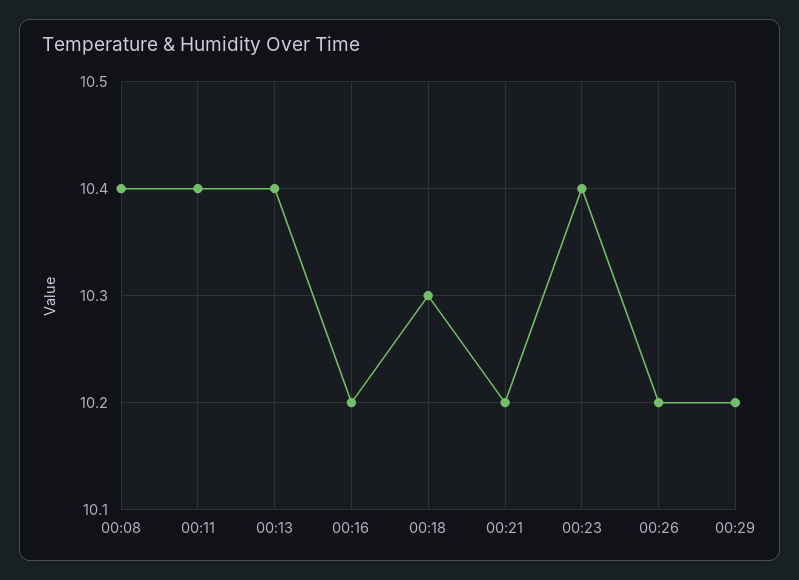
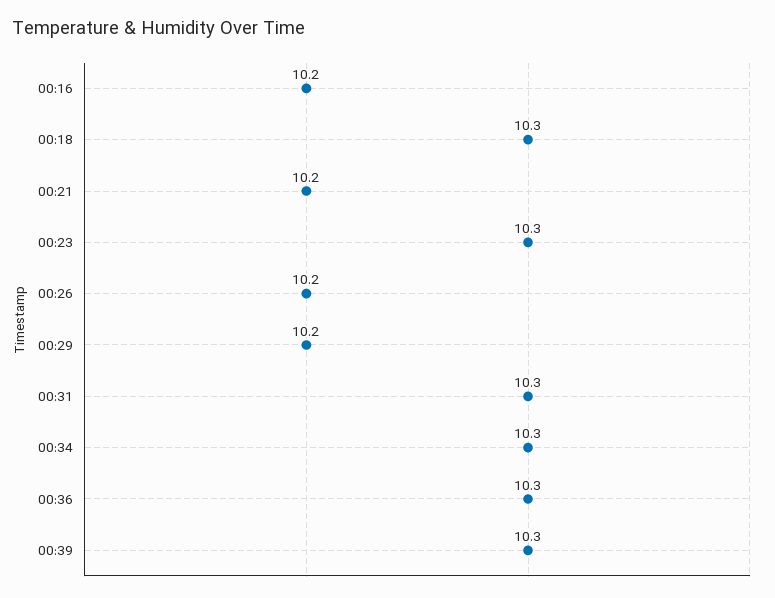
00:08: 10.4 -> none
00:11: 10.4 -> none
00:13: 10.4 -> none
00:23: 10.4 -> 10.3
00:31: none -> 10.3
00:34: none -> 10.3
00:36: none -> 10.3
00:39: none -> 10.3

